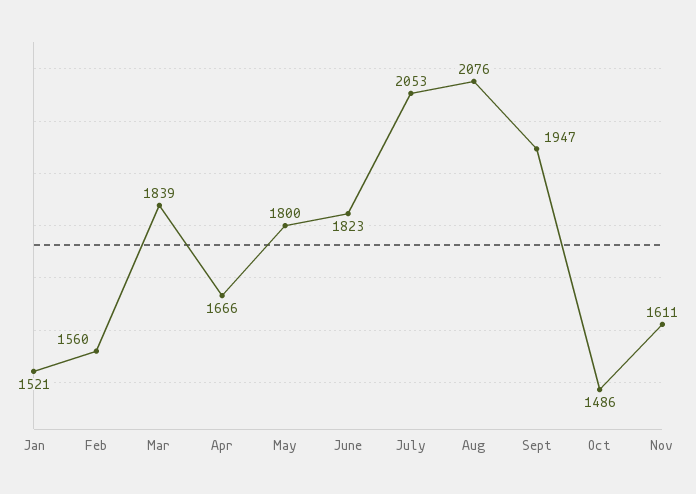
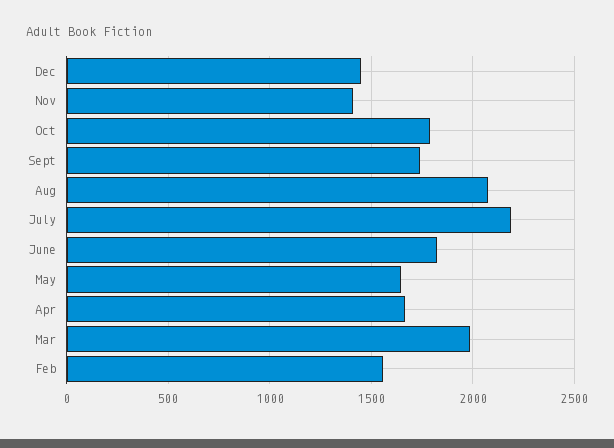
Jan: 1521 -> none
Mar: 1839 -> 2000
May: 1800 -> 1650
July: 2053 -> 2200
Sept: 1947 -> 1750
Oct: 1486 -> 1800
Nov: 1611 -> 1400
Dec: none -> 1450

